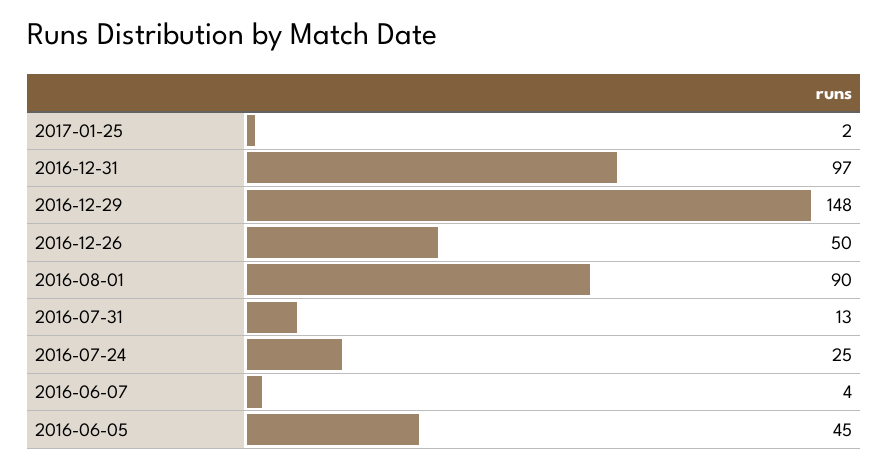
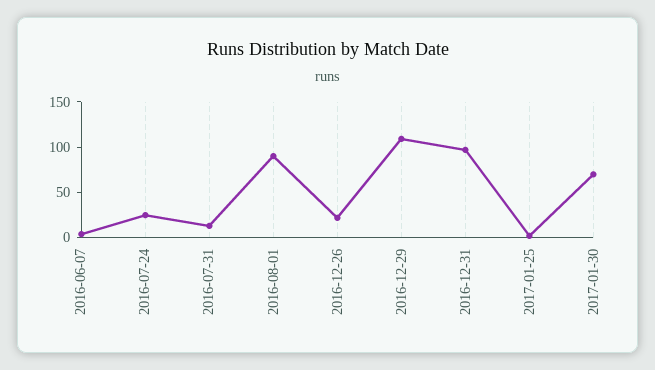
2016-12-29: 148 -> 110
2016-12-26: 50 -> 20
2016-06-05: 45 -> none
2017-01-30: none -> 70

